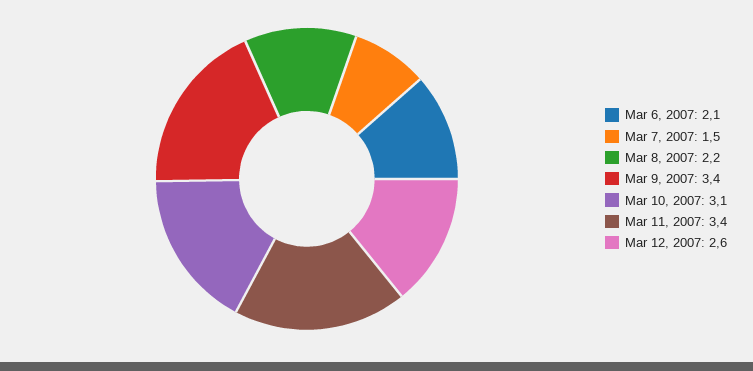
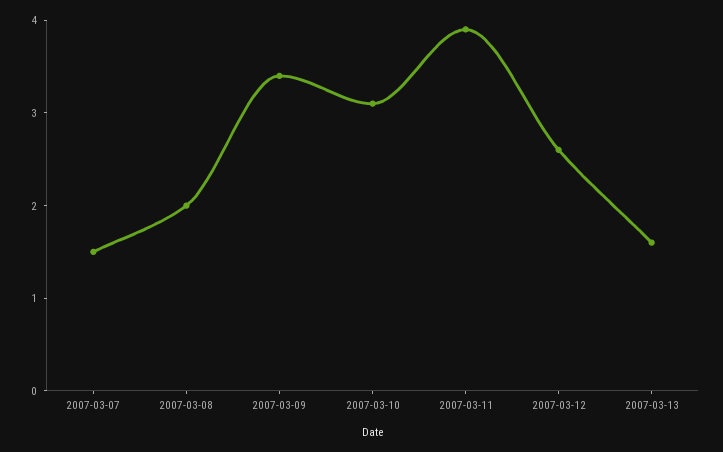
Mar 6, 2007: 2.1 -> none
Mar 8, 2007: 2.2 -> 2
Mar 11, 2007: 3.4 -> 3.9
2007-03-13: none -> 1.6

